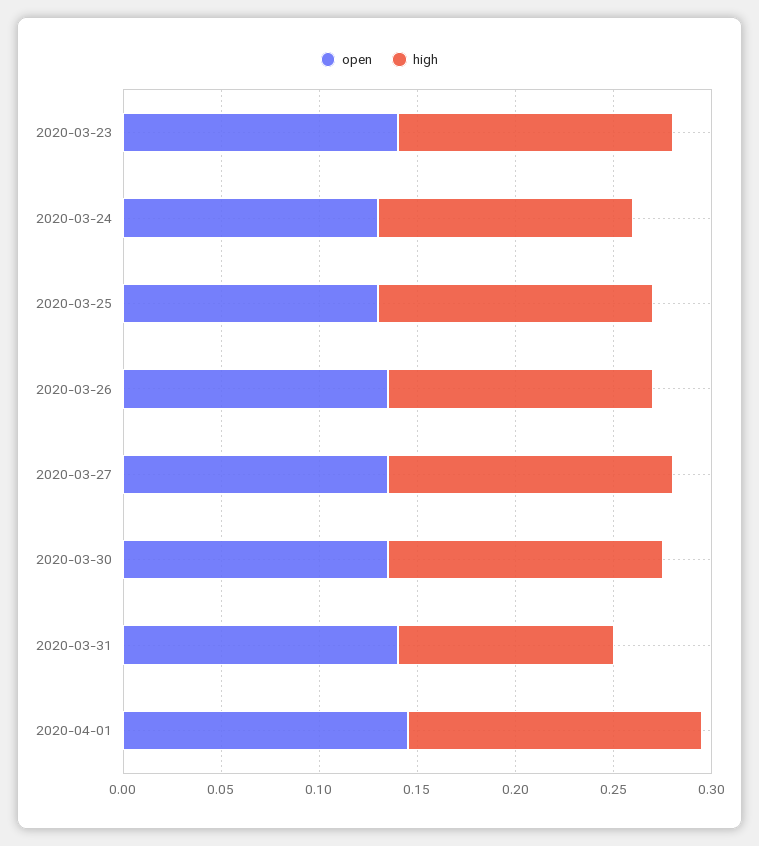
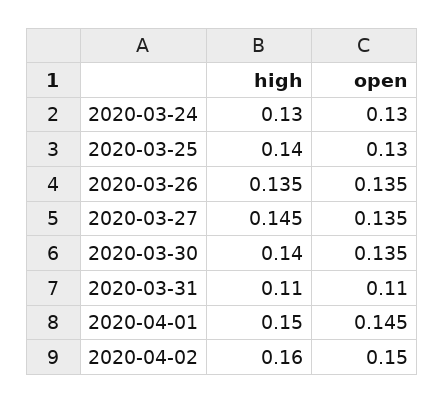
open, 2020-03-23: 0.14 -> none
high, 2020-03-23: 0.14 -> none
open, 2020-03-31: 0.14 -> 0.11
high, 2020-04-02: none -> 0.16
open, 2020-04-02: none -> 0.15

